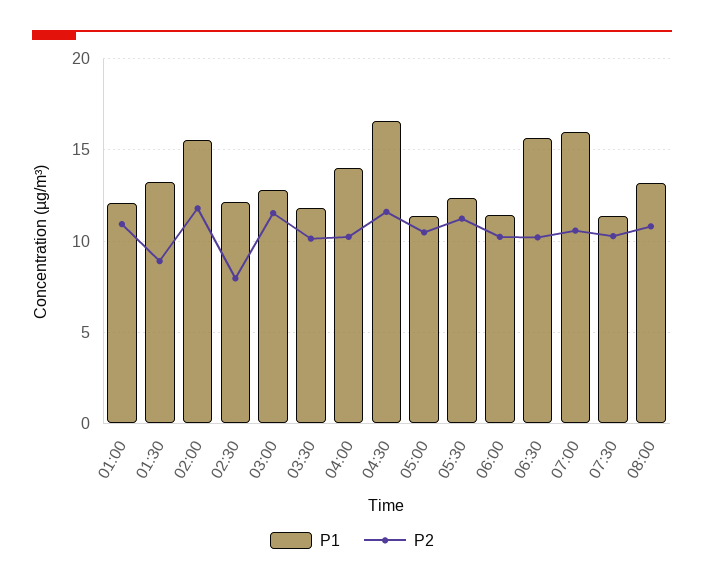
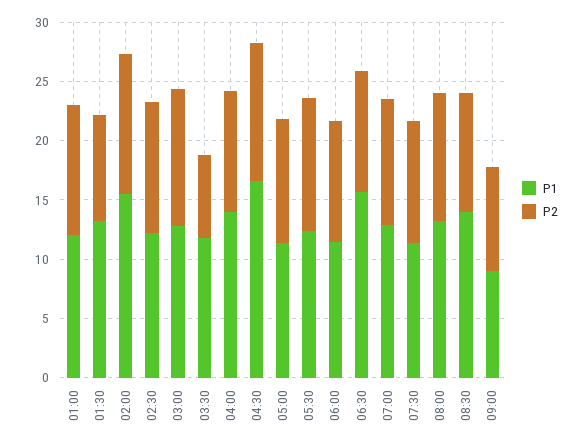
P2, 02:30: 8 -> 11
P2, 03:30: 10 -> 7
P1, 07:00: 16 -> 13
P1, 08:30: none -> 14
P2, 08:30: none -> 10
P1, 09:00: none -> 9
P2, 09:00: none -> 9

